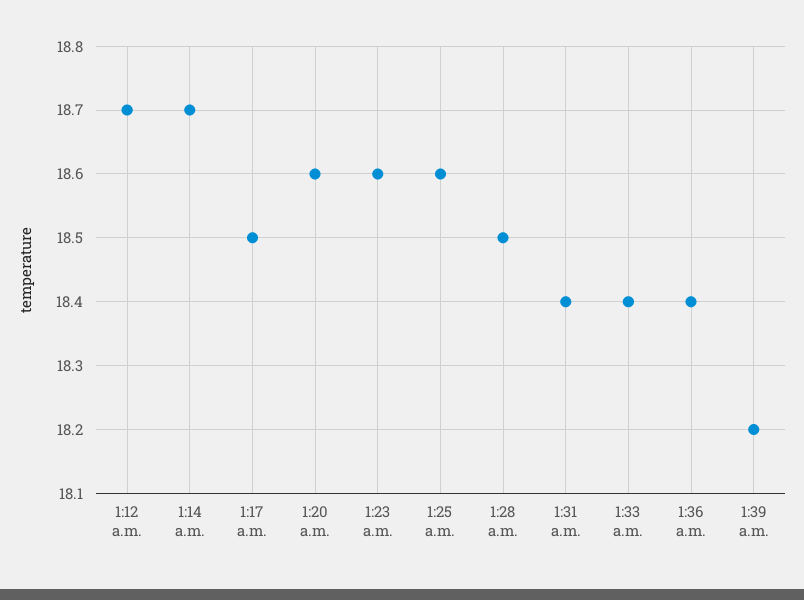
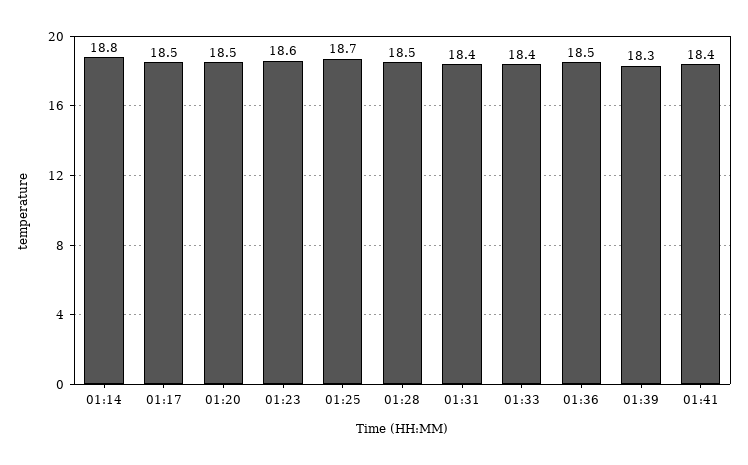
1:12 a.m.: 18.7 -> none
1:14 a.m.: 18.7 -> 18.8
1:20 a.m.: 18.6 -> 18.5
1:25 a.m.: 18.6 -> 18.7
1:36 a.m.: 18.4 -> 18.5
1:39 a.m.: 18.2 -> 18.3
01:41: none -> 18.4

